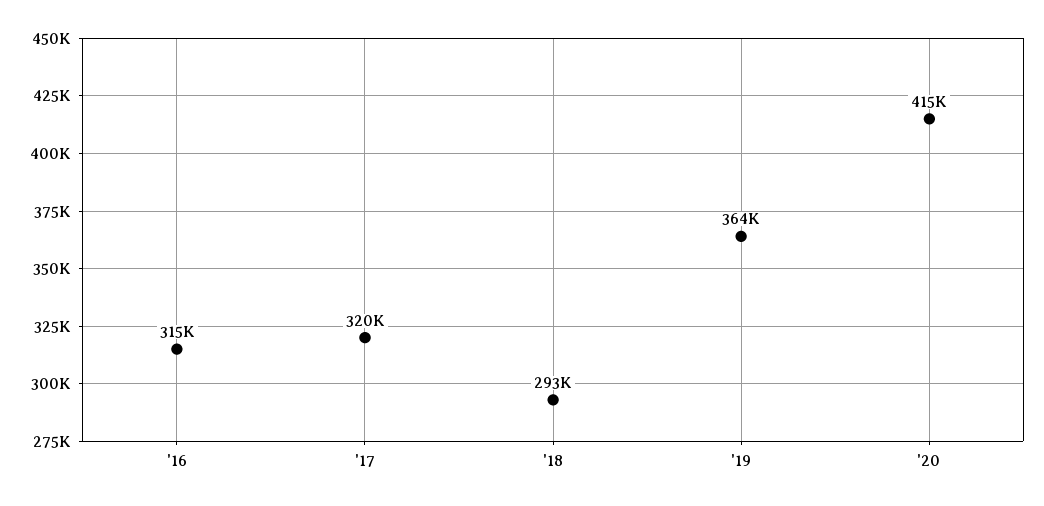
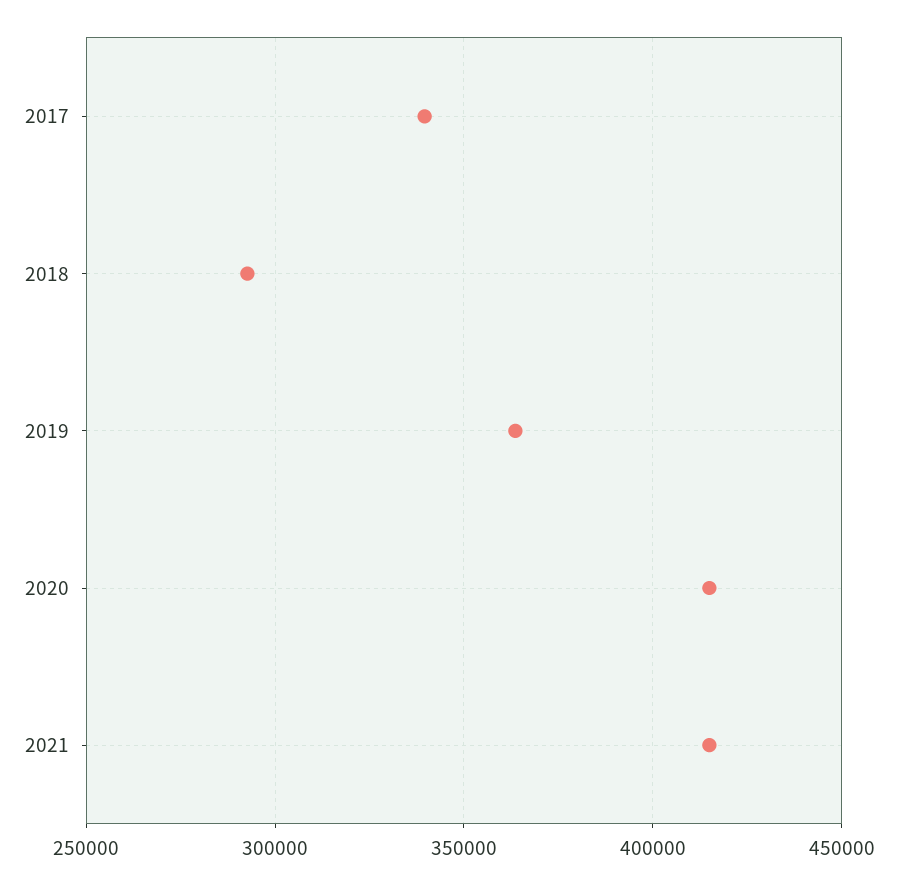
'16: 315000 -> none
'17: 320000 -> 340000
2021: none -> 415000

